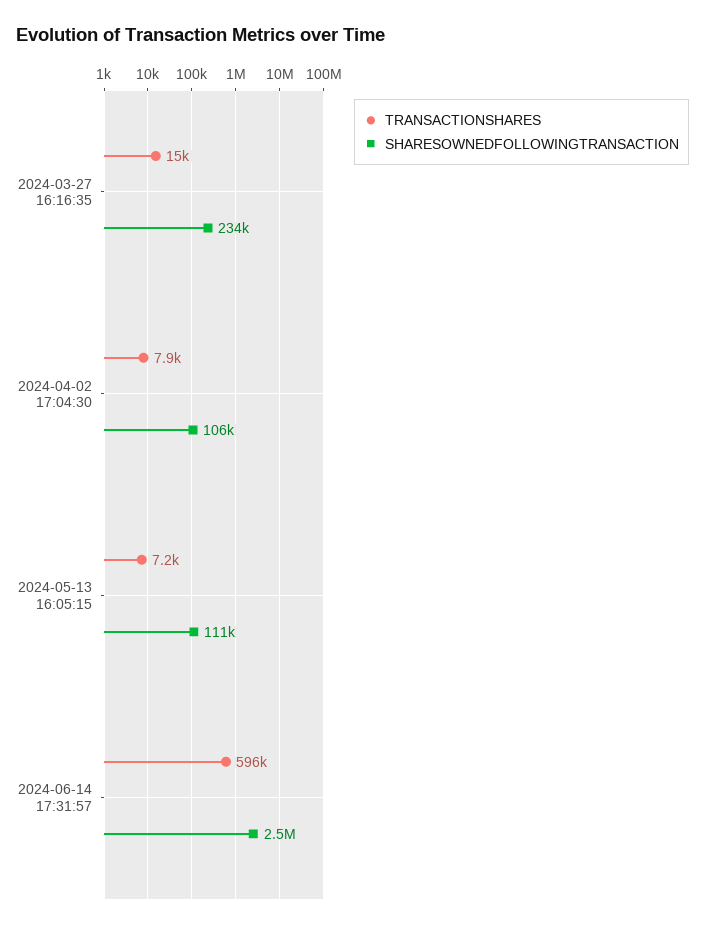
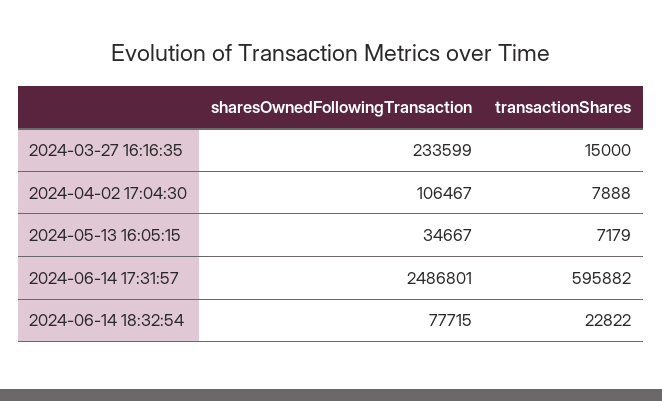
SHARESOWNEDFOLLOWINGTRANSACTION, 2024-05-13 16:05:15: 111000 -> 34667
SHARESOWNEDFOLLOWINGTRANSACTION, 2024-06-14 18:32:54: none -> 77715
TRANSACTIONSHARES, 2024-06-14 18:32:54: none -> 22822

